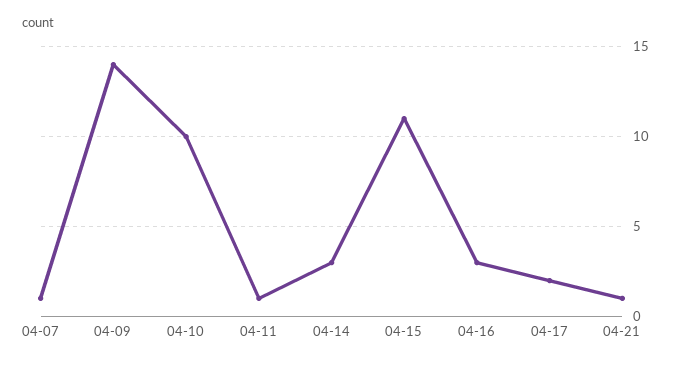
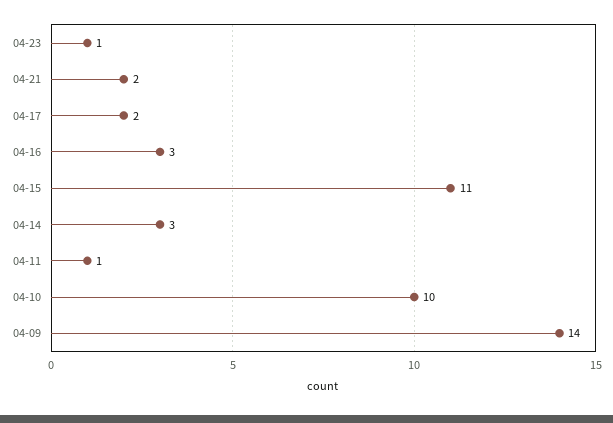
04-07: 1 -> none
04-21: 1 -> 2
04-23: none -> 1

